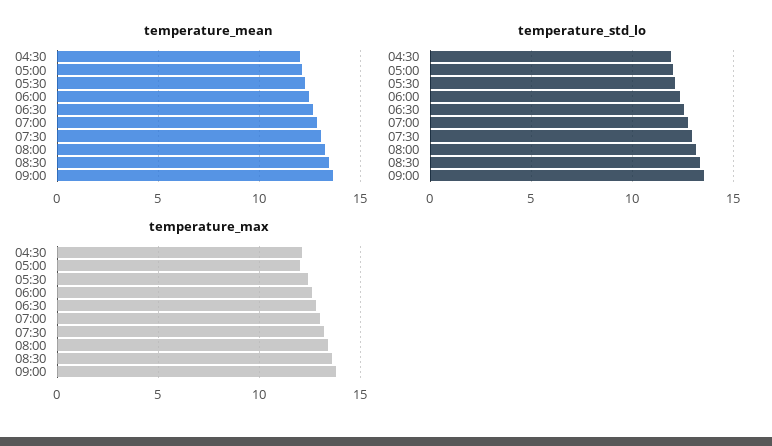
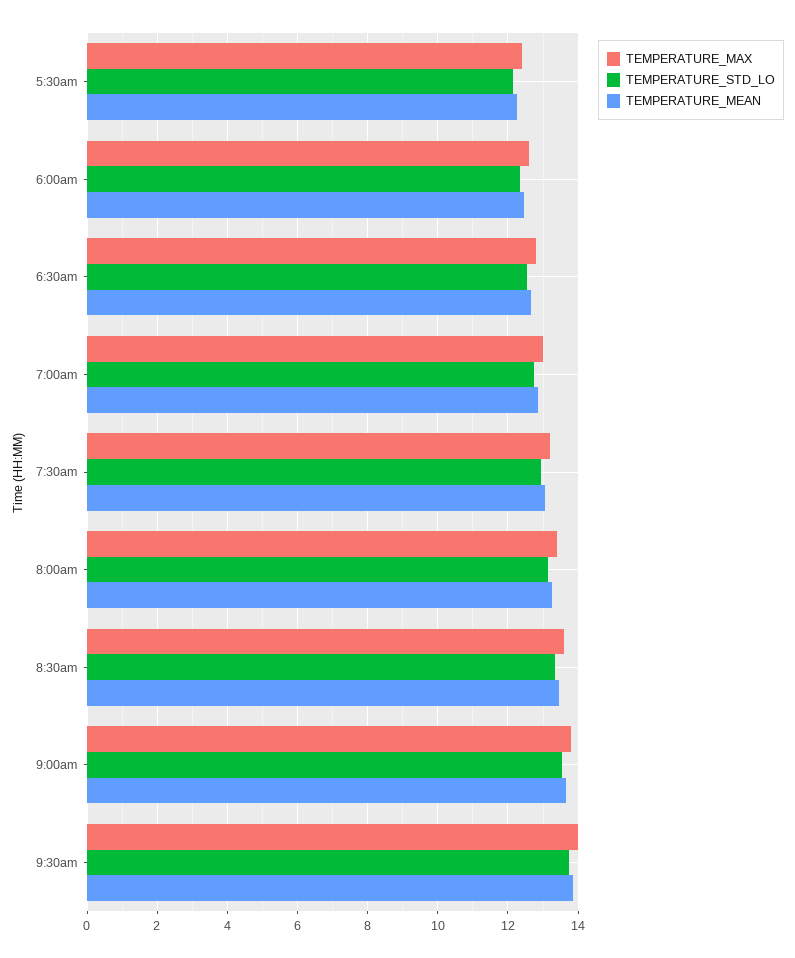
temperature_mean, 04:30: 12 -> none
temperature_mean, 05:00: 12 -> none
temperature_std_lo, 04:30: 12 -> none
temperature_std_lo, 05:00: 12 -> none
temperature_max, 04:30: 12 -> none
temperature_max, 05:00: 12 -> none
temperature_max, 9:30am: none -> 14
temperature_std_lo, 9:30am: none -> 13.8
temperature_mean, 9:30am: none -> 13.8

